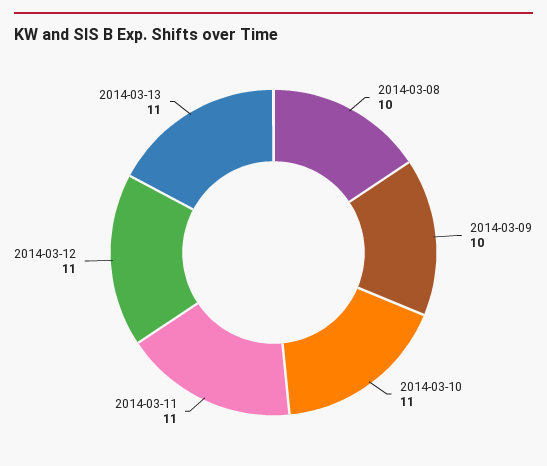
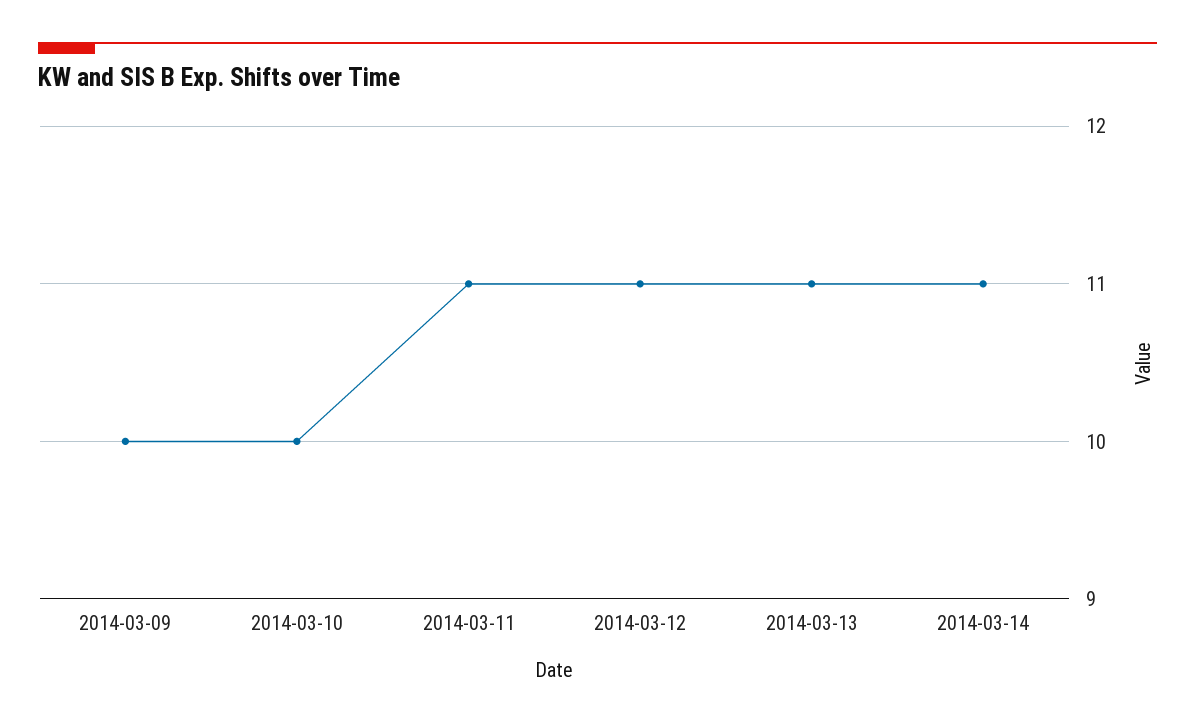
2014-03-08: 10 -> none
2014-03-10: 11 -> 10
2014-03-14: none -> 11

